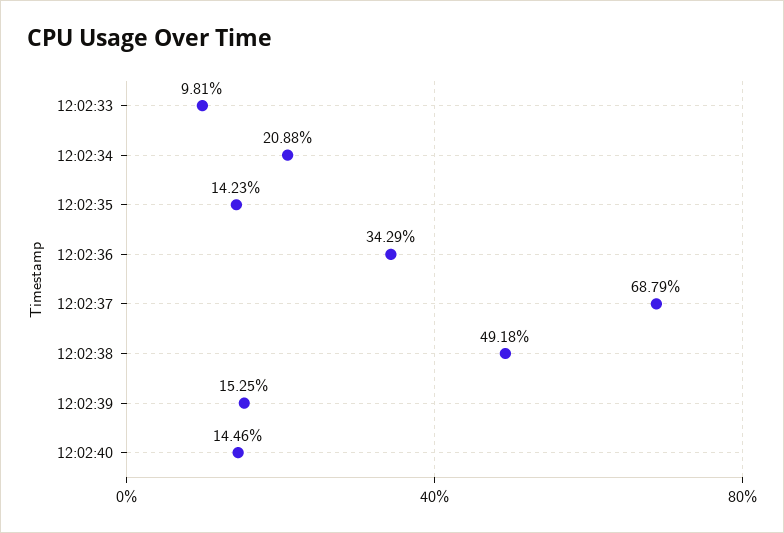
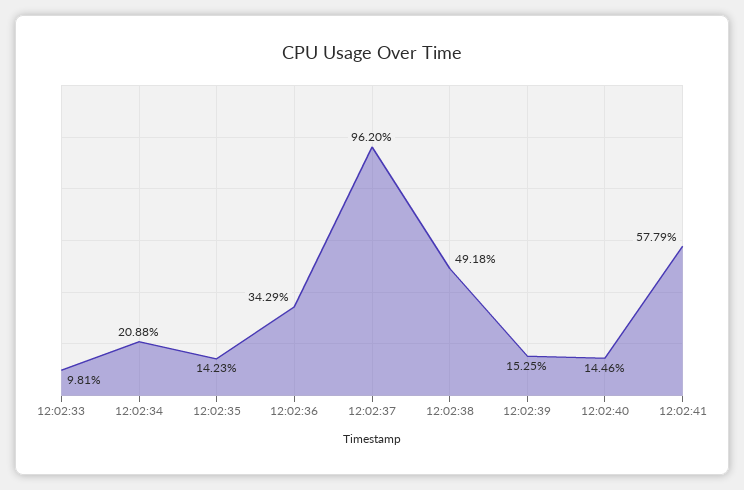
12:02:37: 68.79 -> 96.2
12:02:41: none -> 57.79

